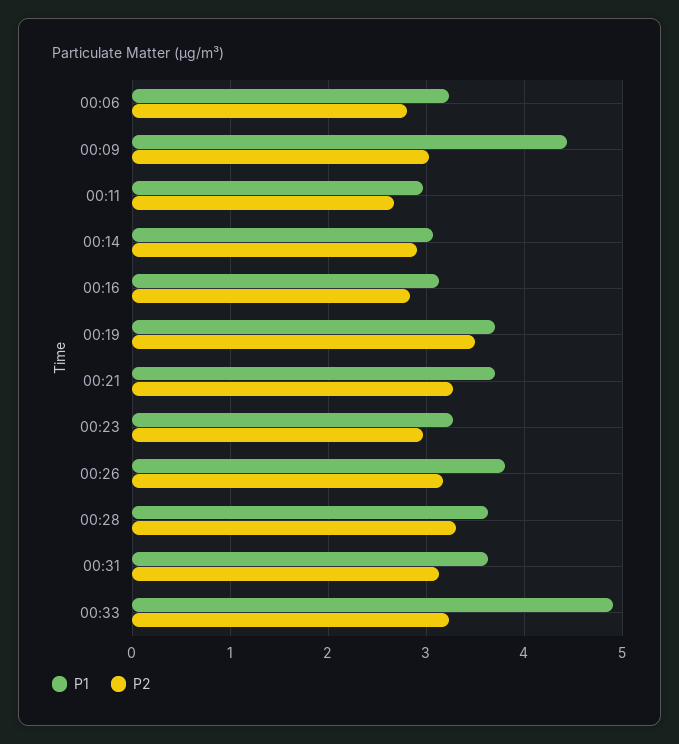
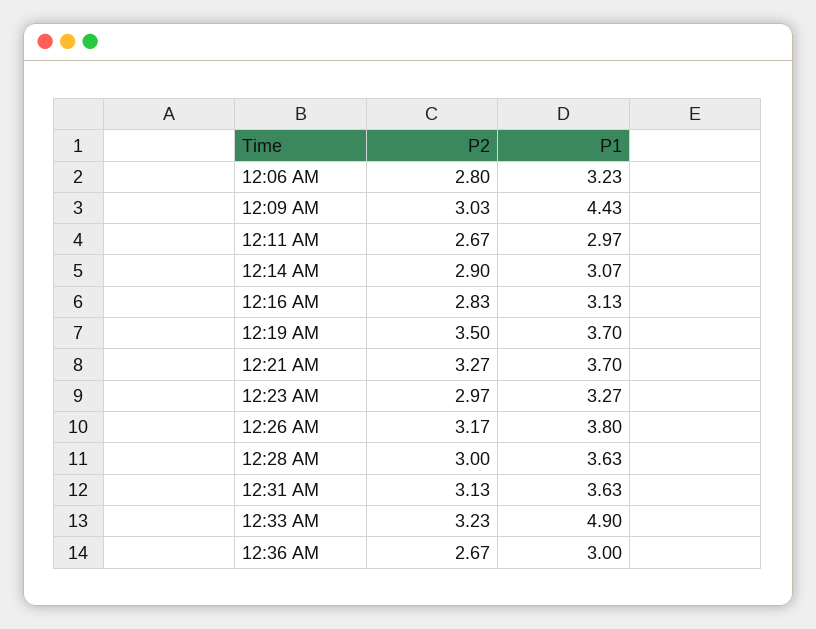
P2, 00:28: 3.3 -> 3
P2, 12:36 AM: none -> 2.67
P1, 12:36 AM: none -> 3

